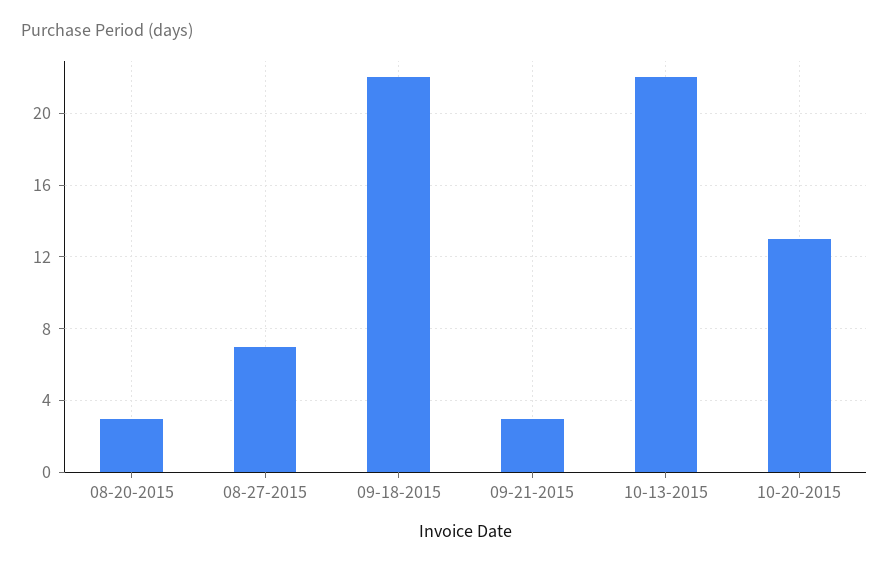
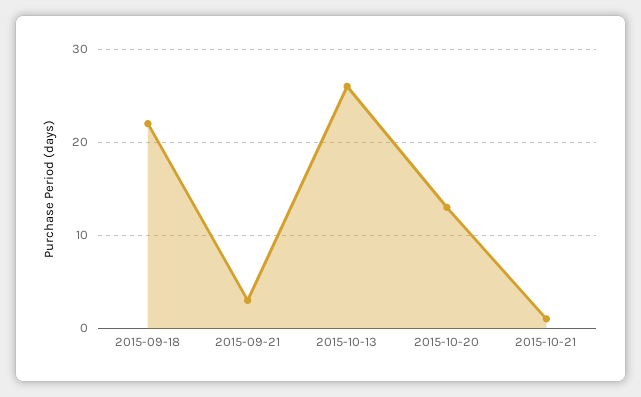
08-20-2015: 3 -> none
08-27-2015: 7 -> none
10-13-2015: 22 -> 26
2015-10-21: none -> 1

